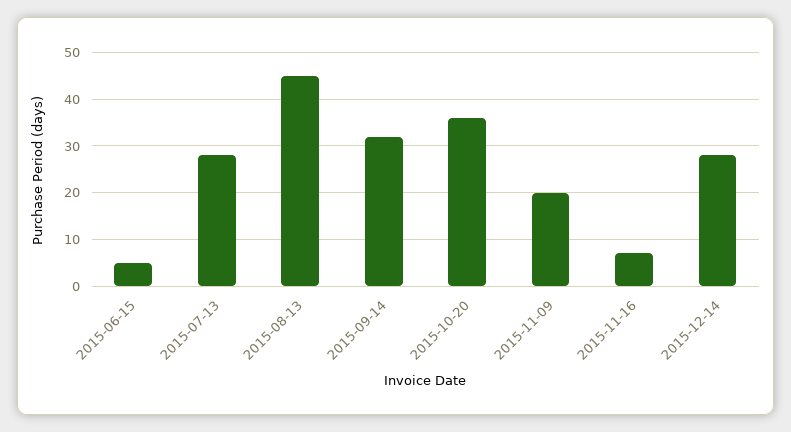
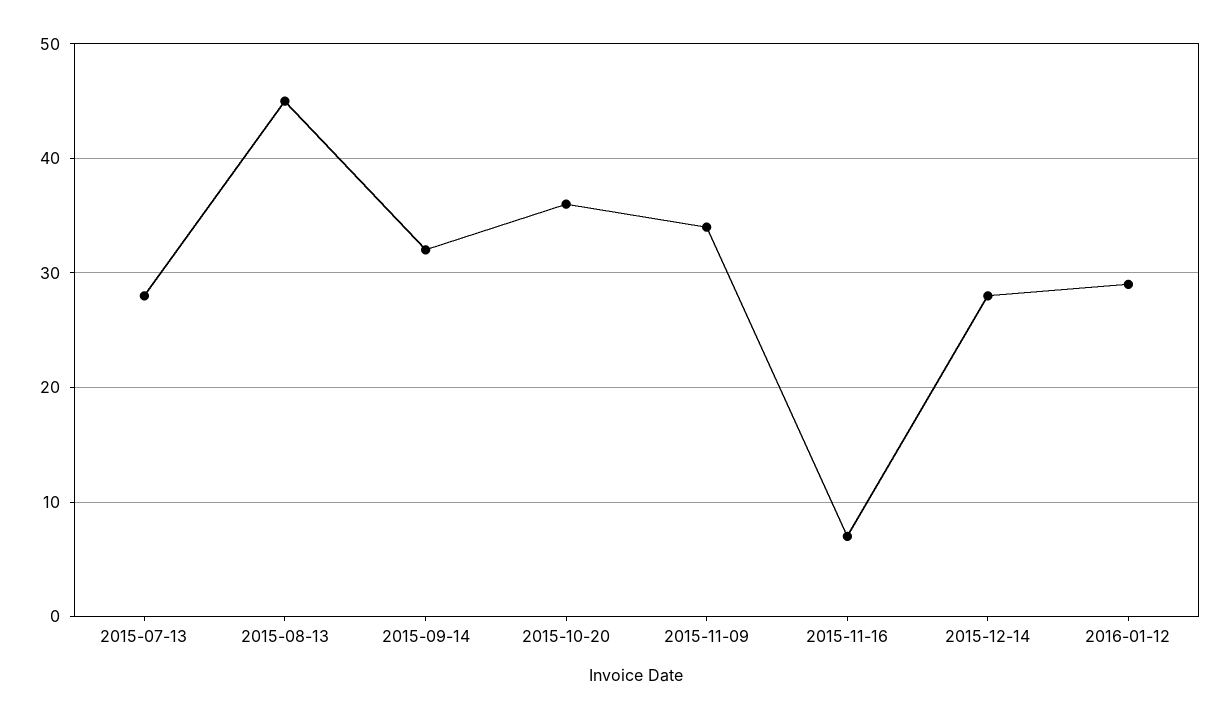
2015-06-15: 5 -> none
2015-11-09: 20 -> 34
2016-01-12: none -> 29

